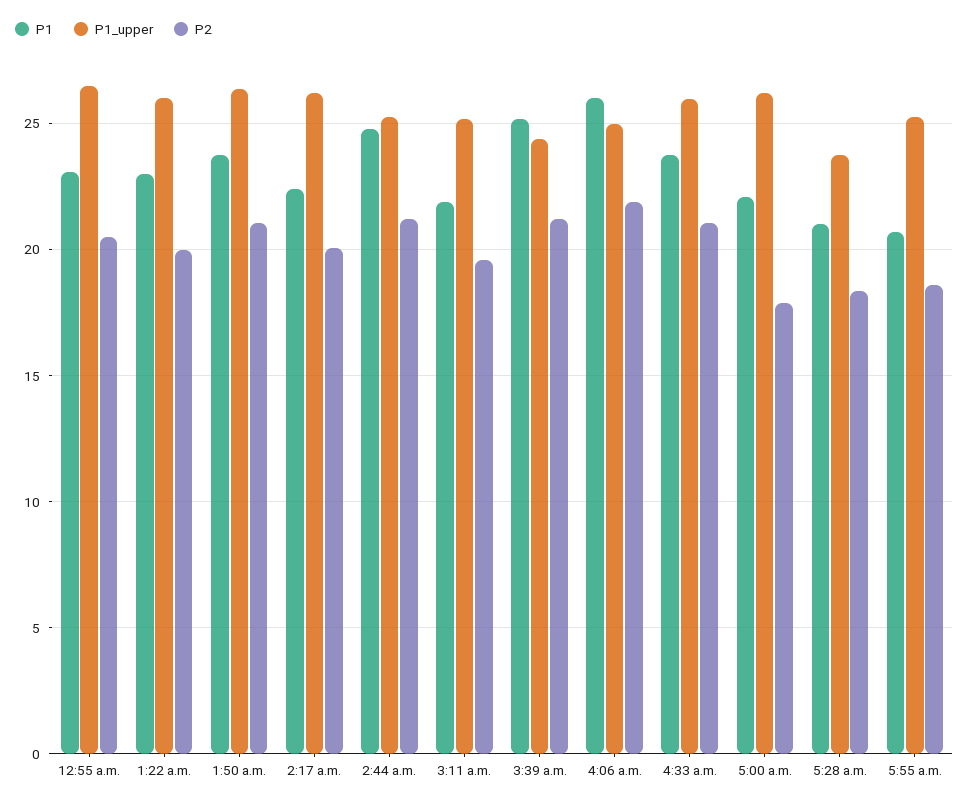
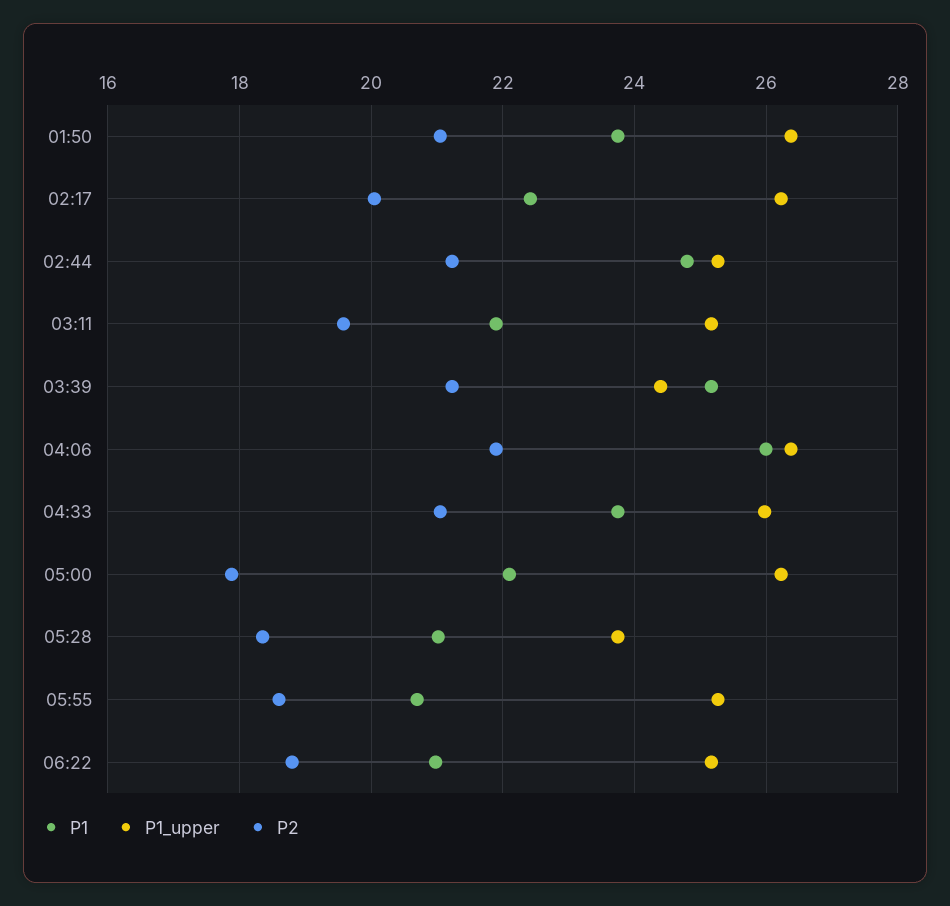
P1, 12:55 a.m.: 23 -> none
P1_upper, 12:55 a.m.: 26.5 -> none
P2, 12:55 a.m.: 20.5 -> none
P1, 1:22 a.m.: 23 -> none
P1_upper, 1:22 a.m.: 26 -> none
P2, 1:22 a.m.: 20 -> none
P1_upper, 4:06 a.m.: 25 -> 26.4
P1, 06:22: none -> 21
P1_upper, 06:22: none -> 25.2
P2, 06:22: none -> 18.8

